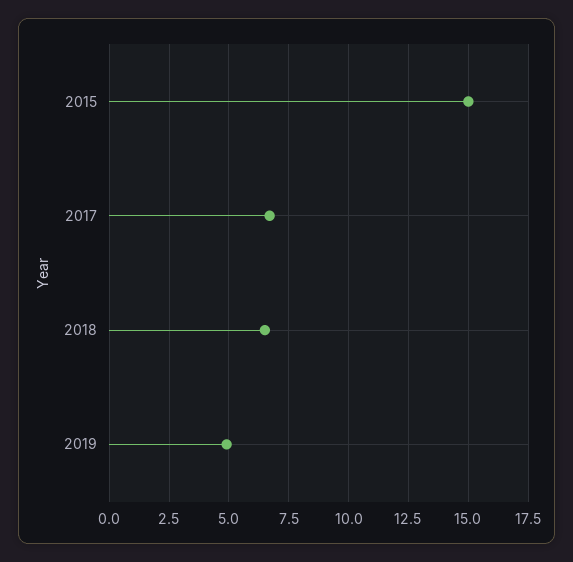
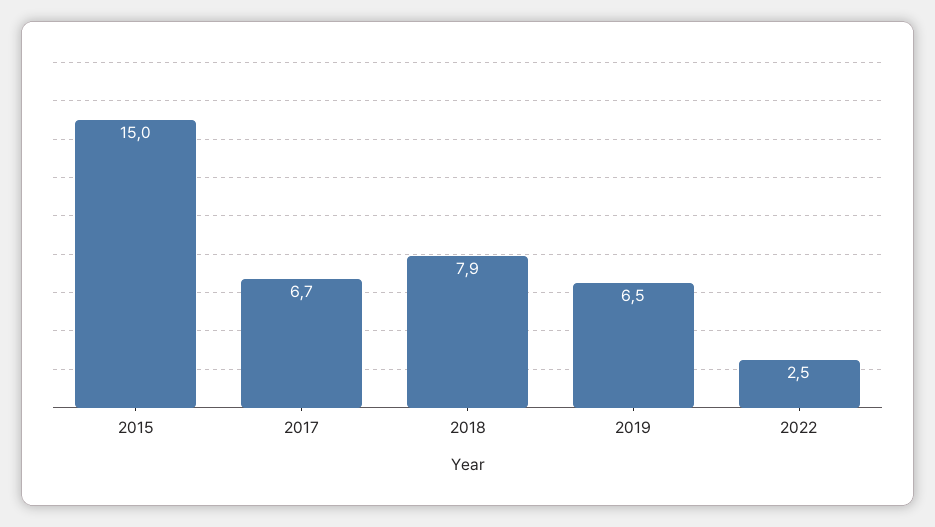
2018: 6.5 -> 7.9
2019: 5 -> 6.5
2022: none -> 2.5

